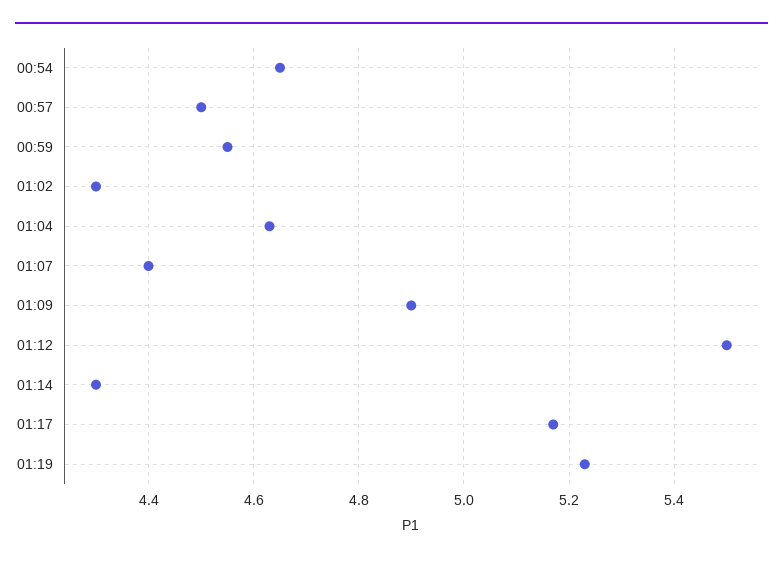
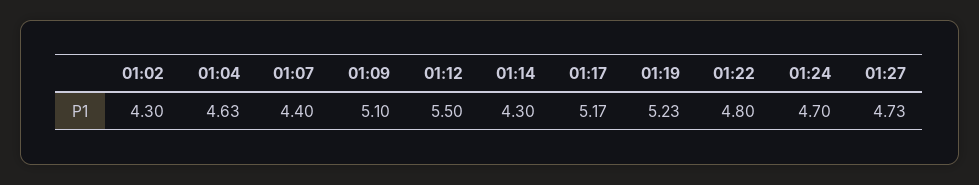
00:54: 4.65 -> none
00:57: 4.5 -> none
00:59: 4.55 -> none
01:09: 4.9 -> 5.1
01:22: none -> 4.8
01:24: none -> 4.7
01:27: none -> 4.73

